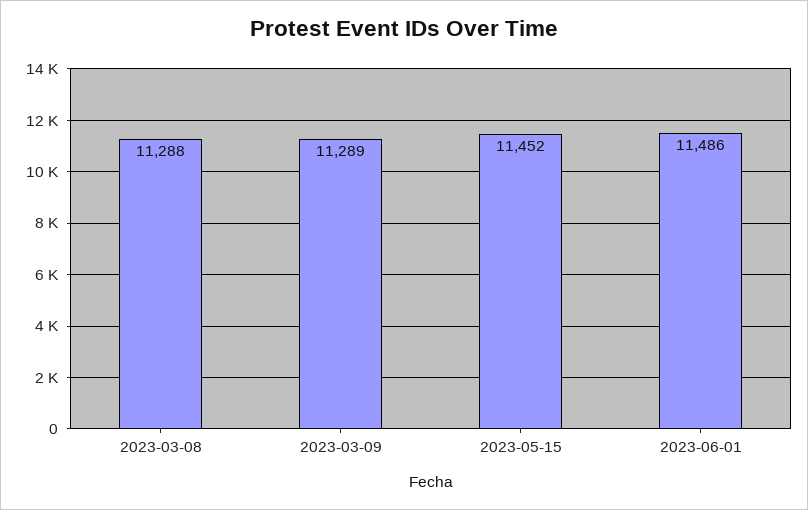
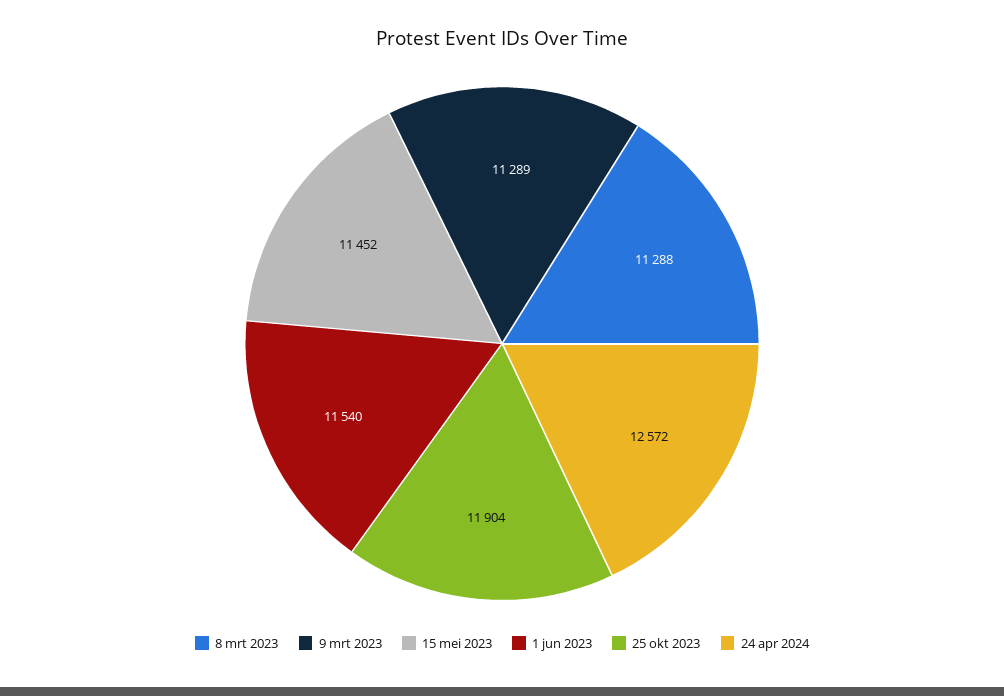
2023-06-01: 11486 -> 11540
25 okt 2023: none -> 11904
24 apr 2024: none -> 12572

